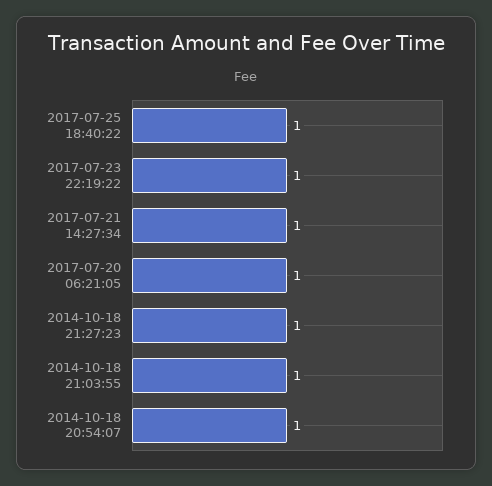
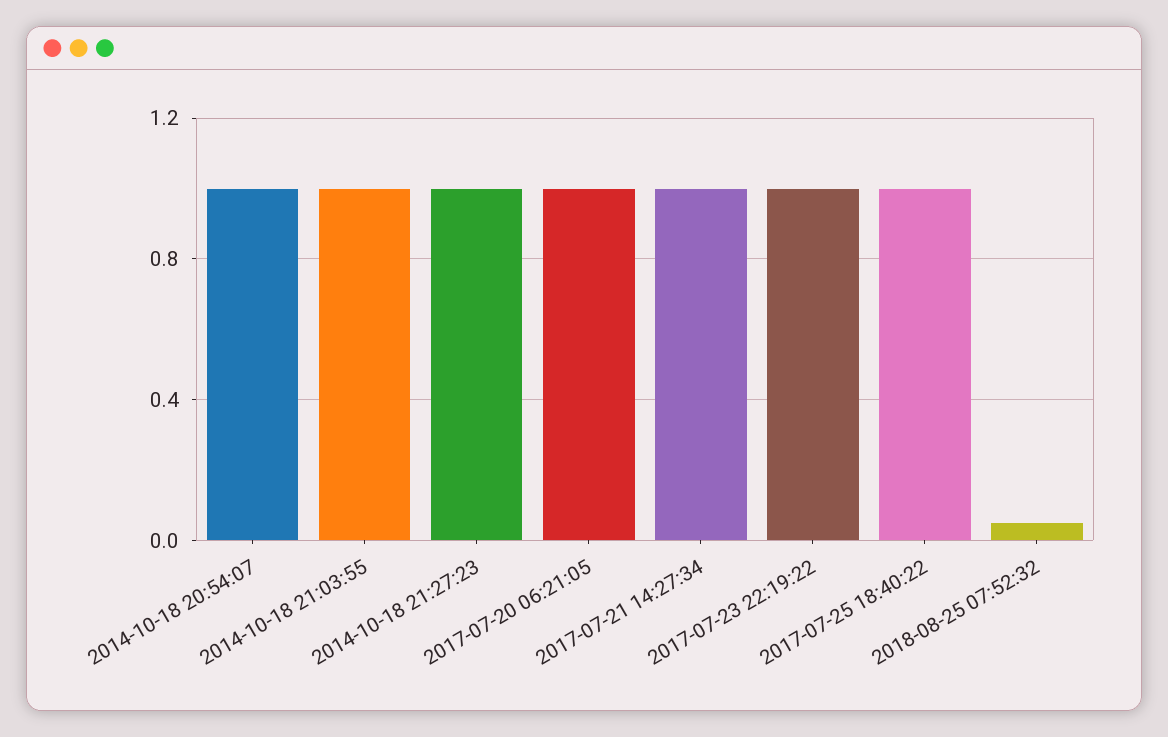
2018-08-25 07:52:32: none -> 0.05

